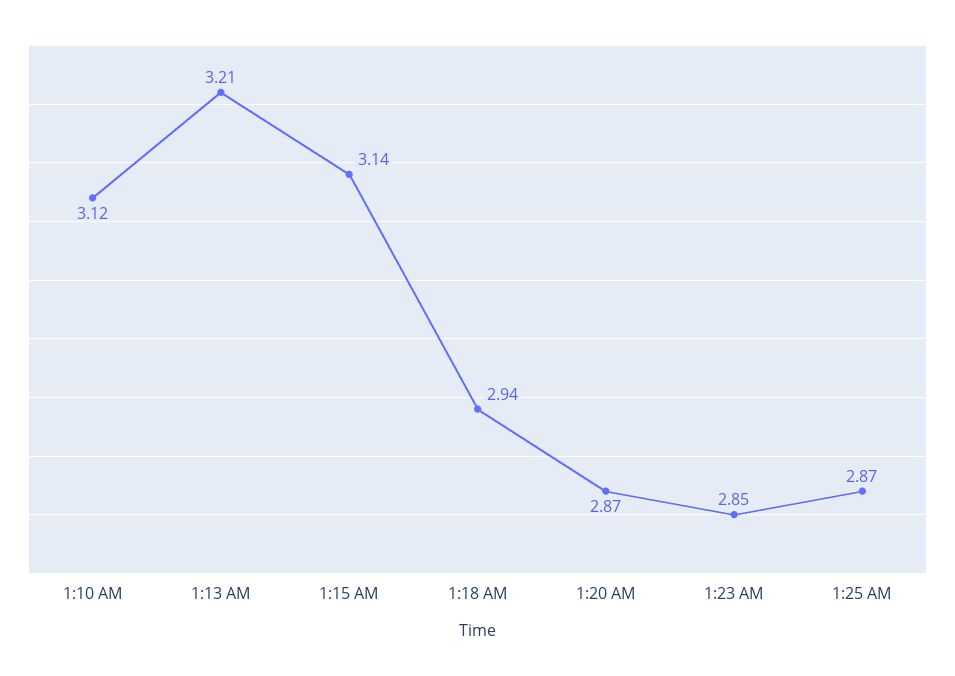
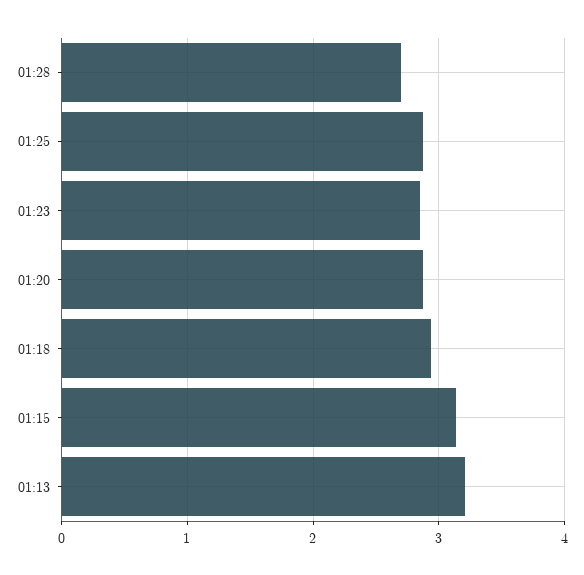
1:10 AM: 3.12 -> none
01:28: none -> 2.7

